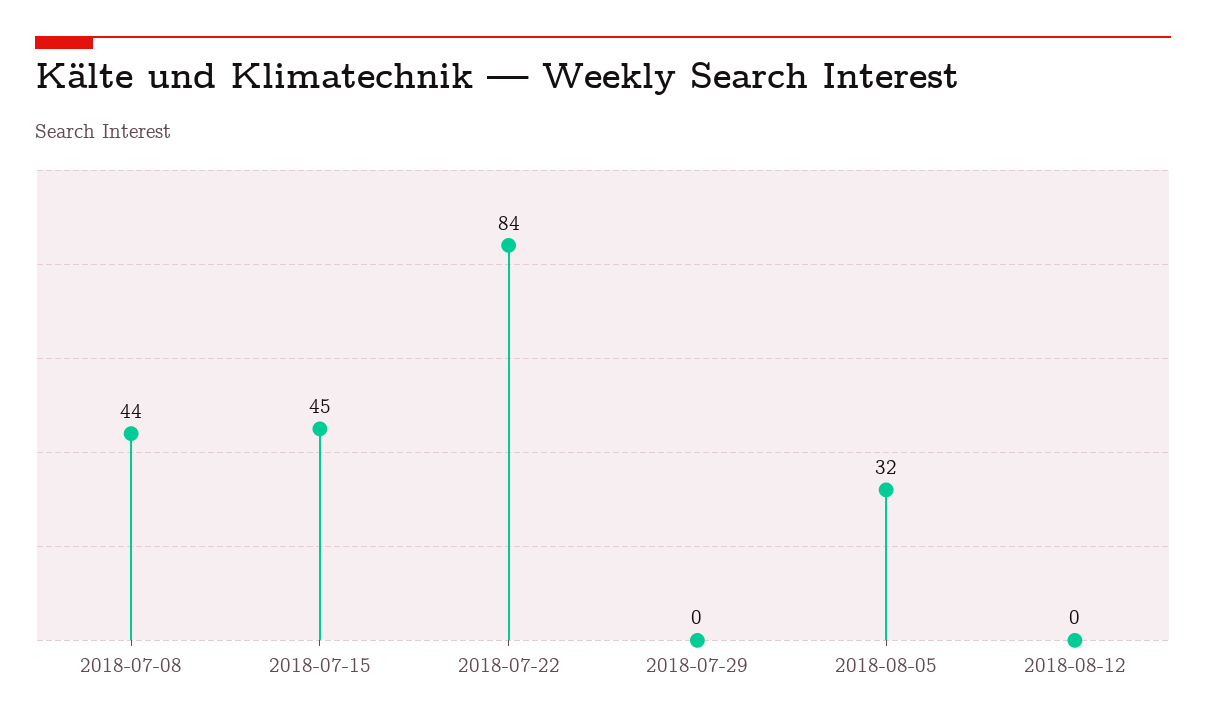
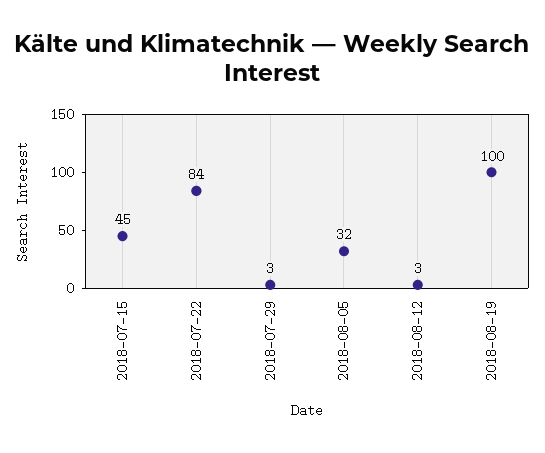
2018-07-08: 44 -> none
2018-07-29: 0 -> 3
2018-08-12: 0 -> 3
2018-08-19: none -> 100

